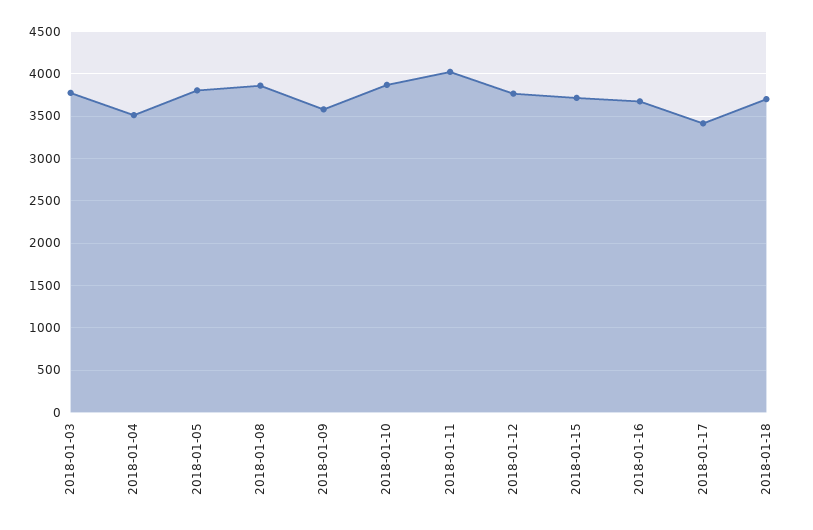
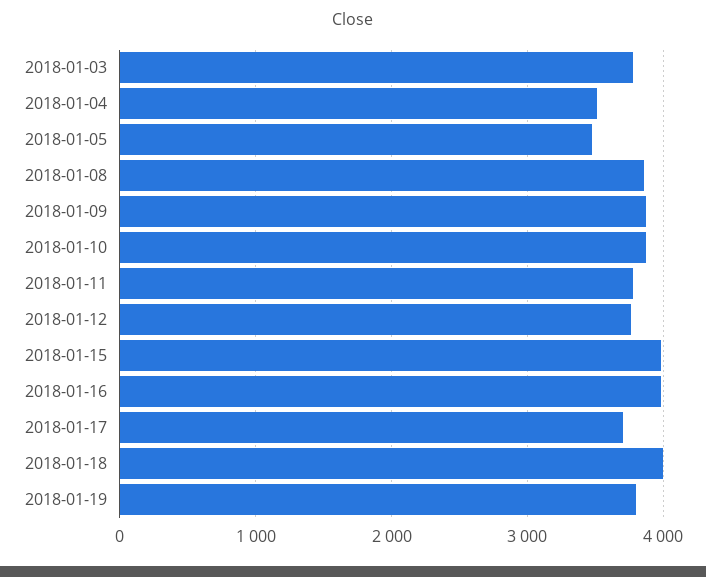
2018-01-05: 3800 -> 3500
2018-01-09: 3600 -> 3900
2018-01-11: 4000 -> 3800
2018-01-15: 3700 -> 4000
2018-01-16: 3700 -> 4000
2018-01-17: 3400 -> 3700
2018-01-18: 3700 -> 4000
2018-01-19: none -> 3800

